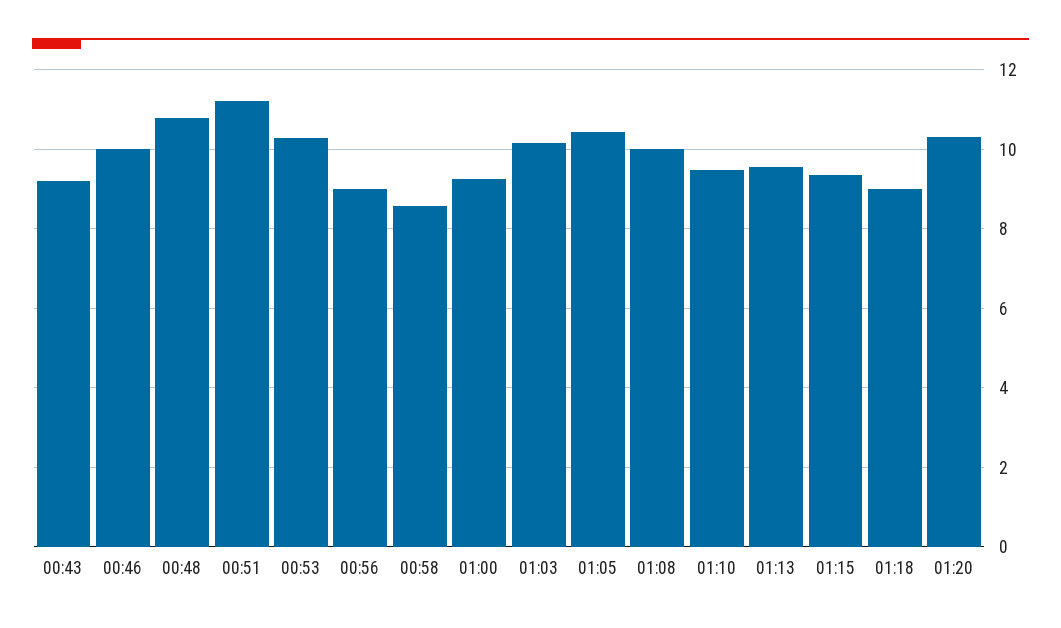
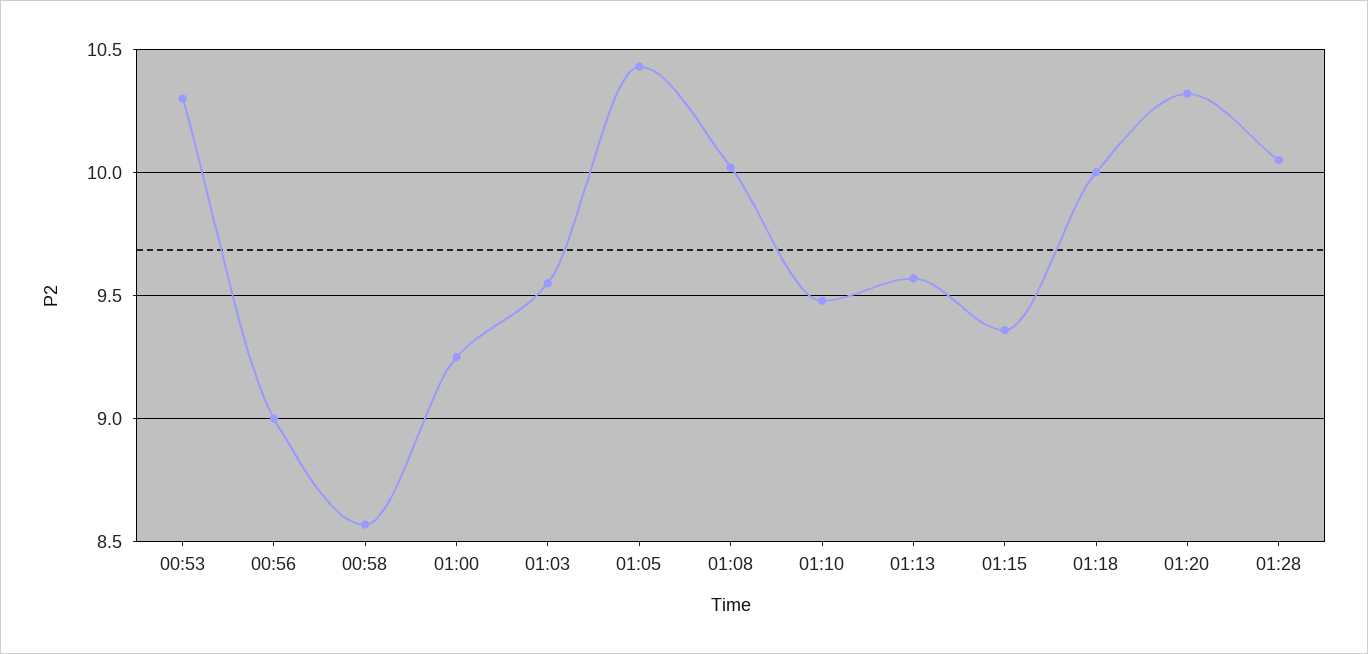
00:43: 9.2 -> none
00:46: 10 -> none
00:48: 10.8 -> none
00:51: 11.2 -> none
01:03: 10.2 -> 9.55
01:18: 9 -> 10
01:28: none -> 10.05

